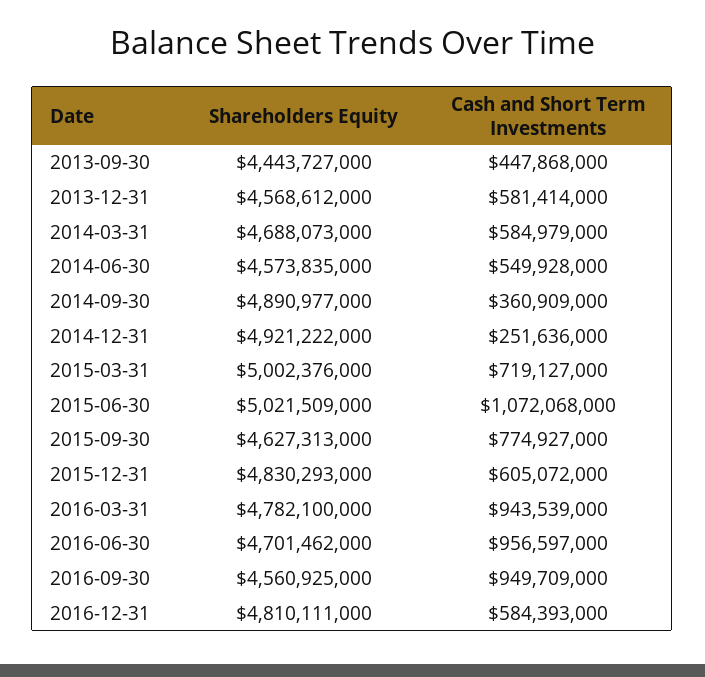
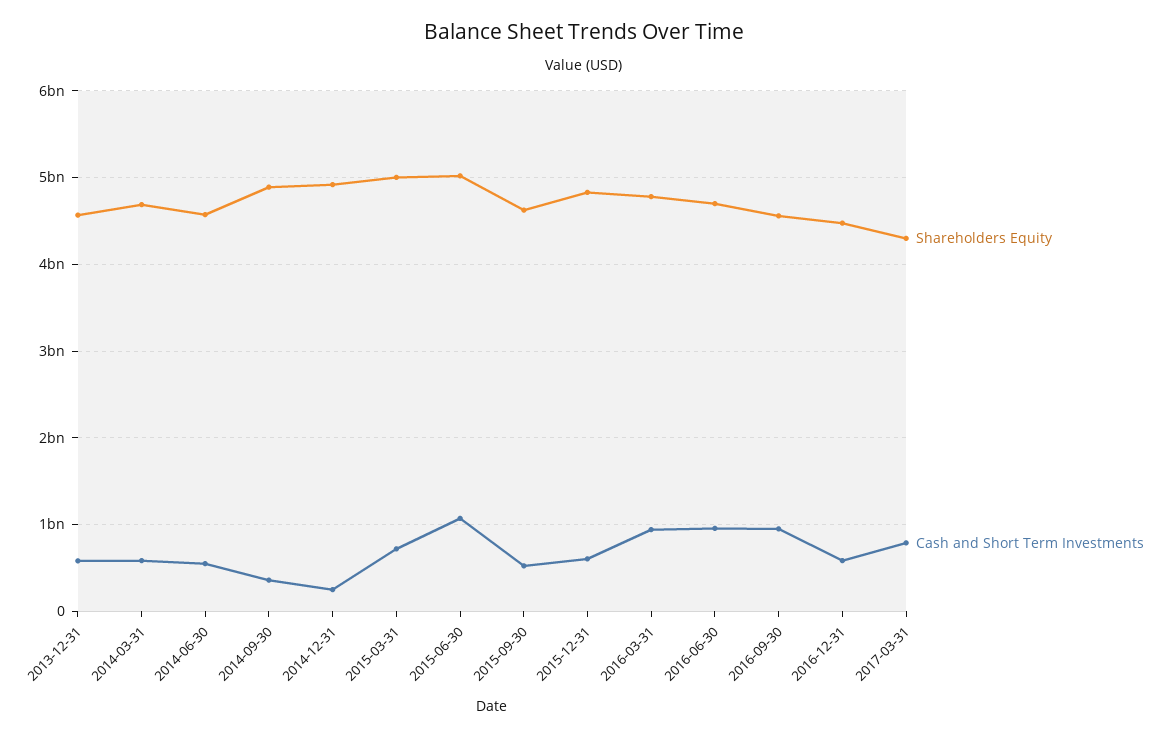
Shareholders Equity, 2013-09-30: 4443727000 -> none
Cash and Short Term Investments, 2013-09-30: 447868000 -> none
Cash and Short Term Investments, 2015-09-30: 774927000 -> 500000000
Shareholders Equity, 2016-12-31: 4810111000 -> 4500000000
Shareholders Equity, 2017-03-31: none -> 4300000000
Cash and Short Term Investments, 2017-03-31: none -> 800000000

